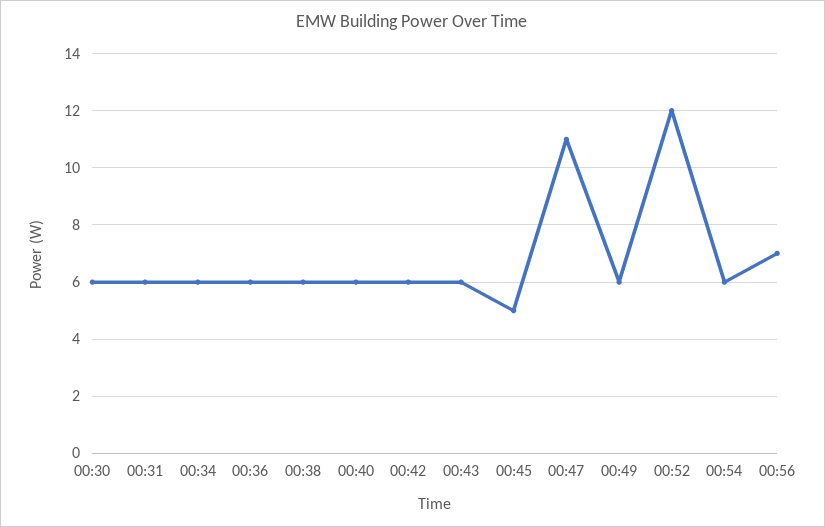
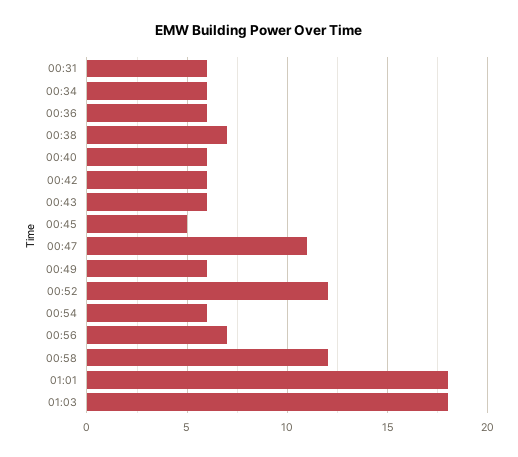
00:30: 6 -> none
00:38: 6 -> 7
00:58: none -> 12
01:01: none -> 18
01:03: none -> 18

